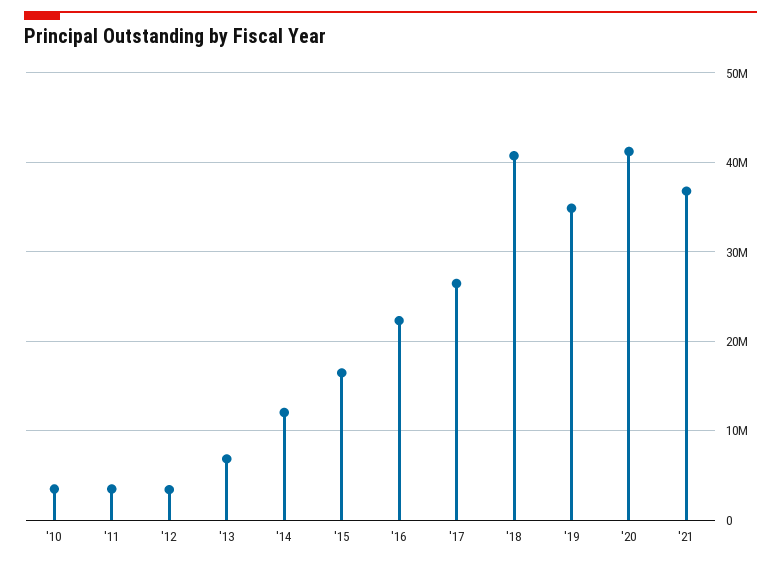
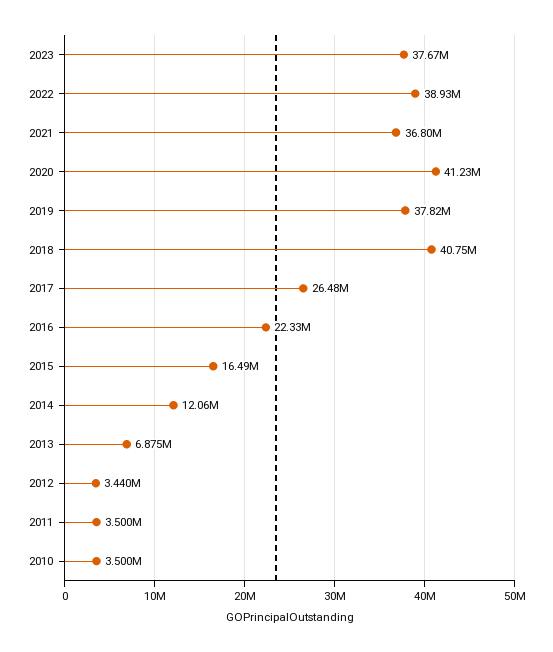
'19: 35000000 -> 37820000
2023: none -> 37670000
2022: none -> 38930000

